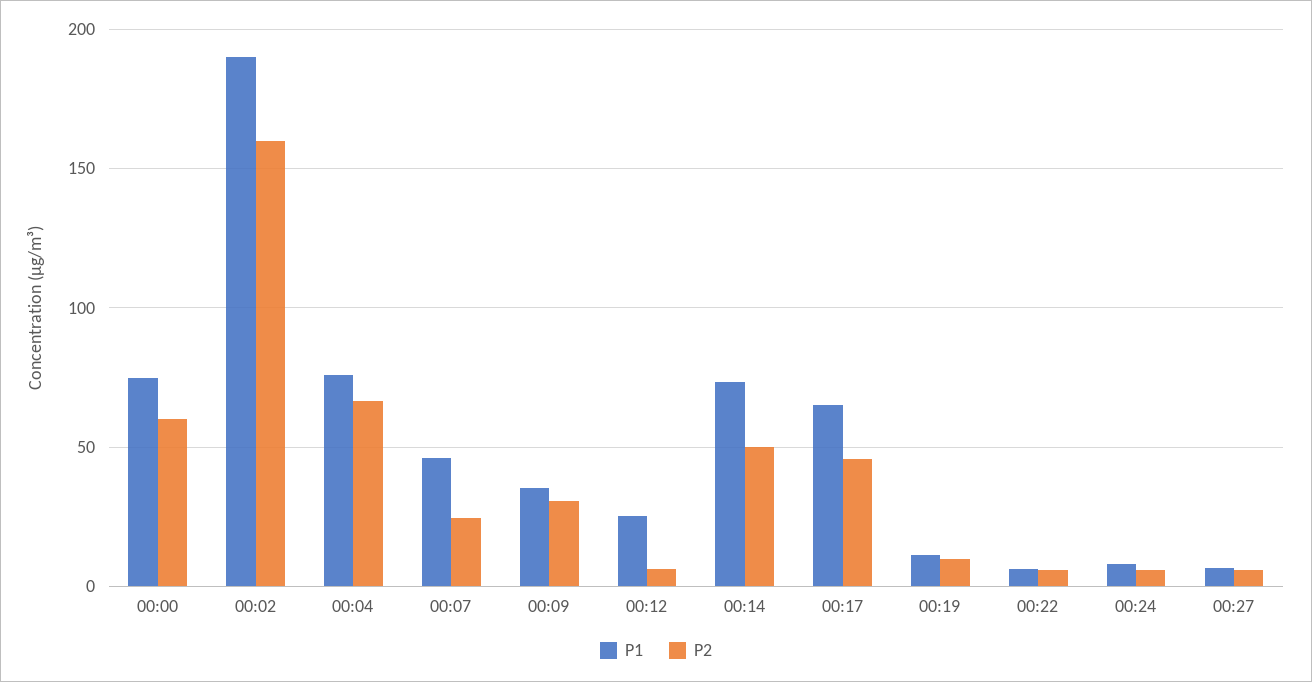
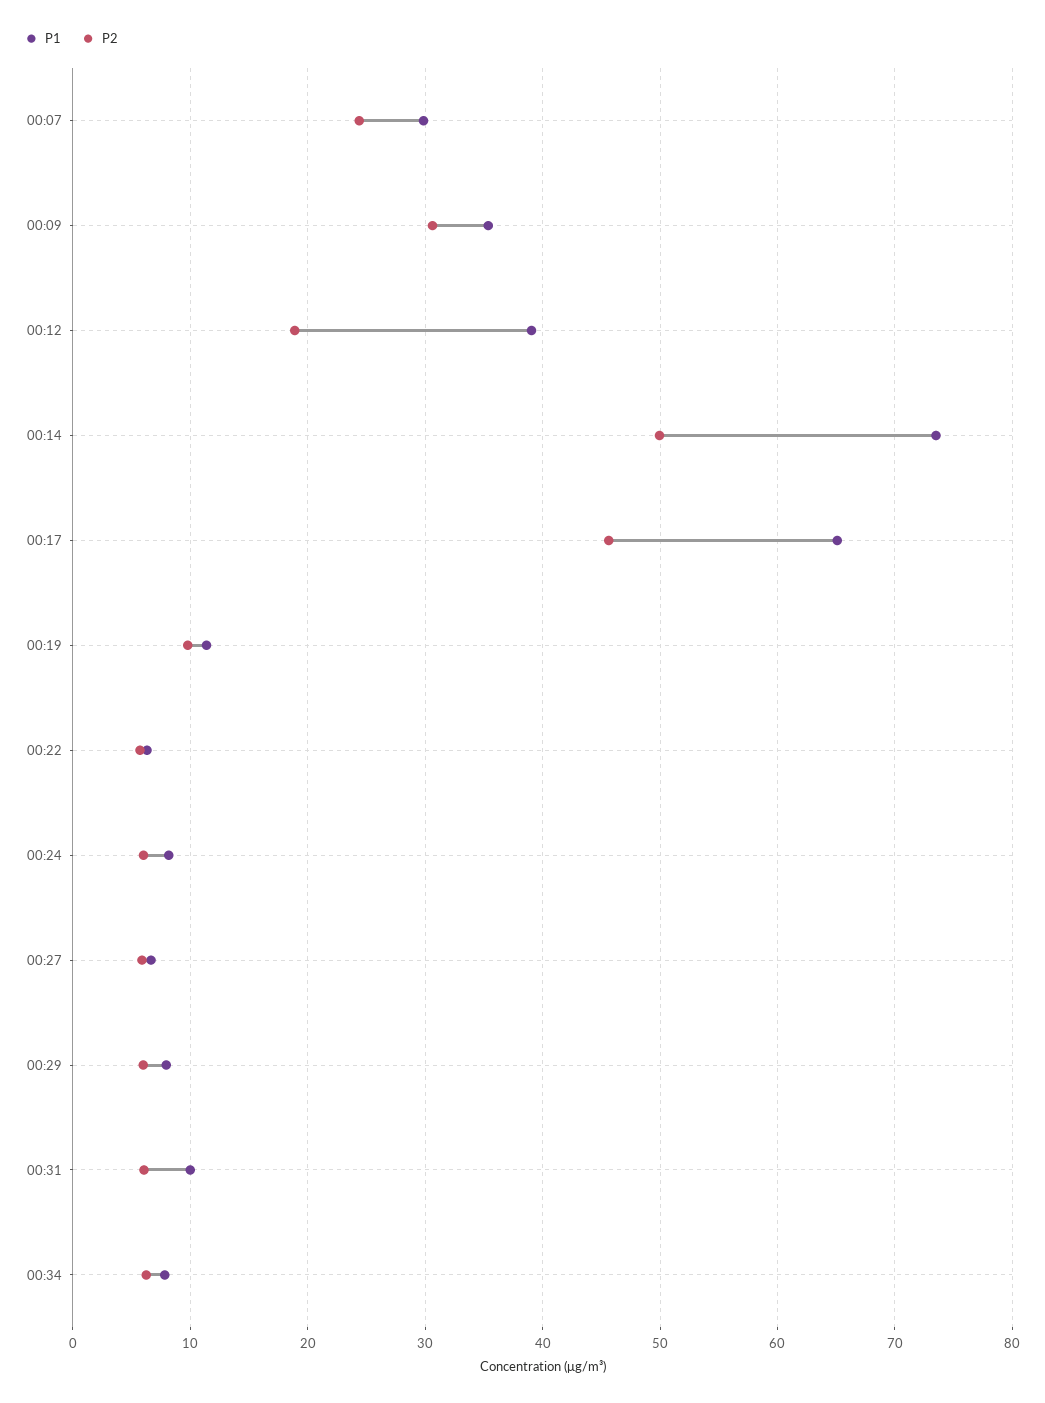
P1, 00:00: 75 -> none
P2, 00:00: 60 -> none
P1, 00:02: 190 -> none
P2, 00:02: 160 -> none
P1, 00:04: 75 -> none
P2, 00:04: 65 -> none
P1, 00:07: 45 -> 30
P1, 00:12: 25 -> 39
P2, 00:12: 5 -> 19
P1, 00:29: none -> 8
P2, 00:29: none -> 6
P1, 00:31: none -> 10
P2, 00:31: none -> 6
P1, 00:34: none -> 8
P2, 00:34: none -> 6

